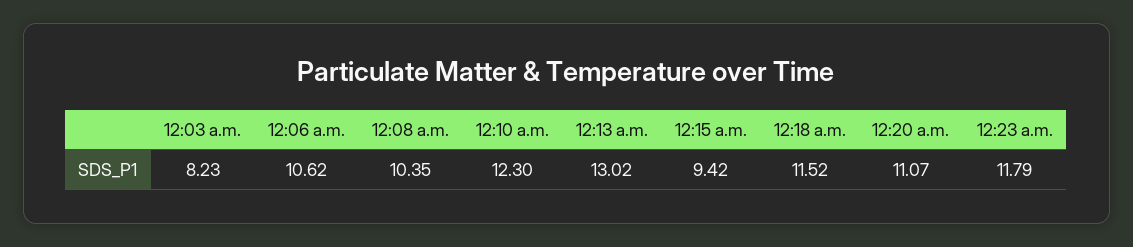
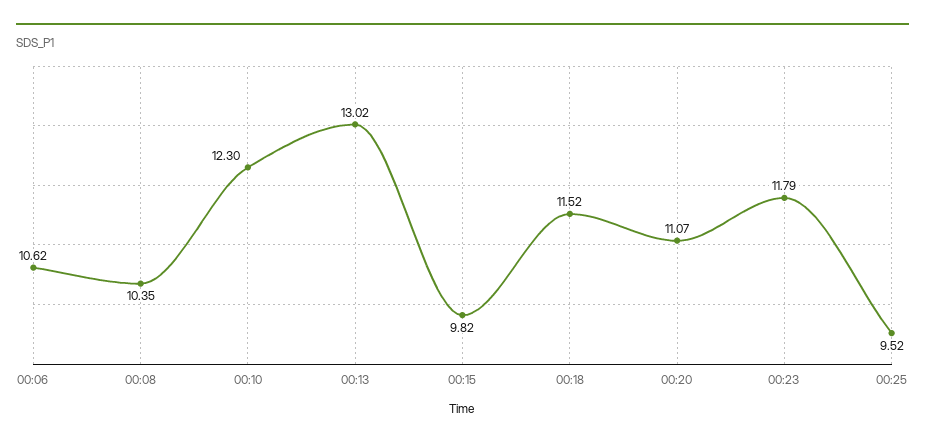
12:03 a.m.: 8.23 -> none
12:15 a.m.: 9.42 -> 9.82
00:25: none -> 9.52

